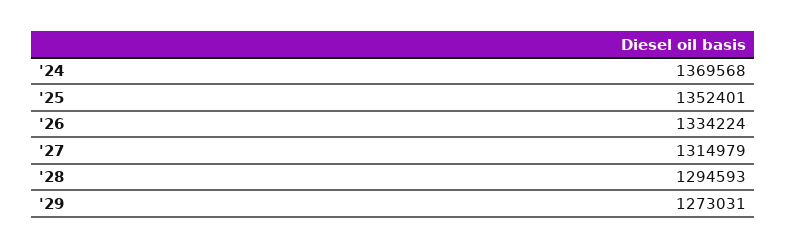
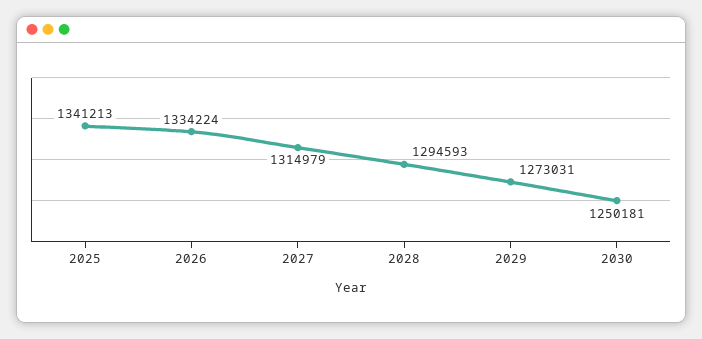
'24: 1369568 -> none
'25: 1352401 -> 1341213
2030: none -> 1250181

